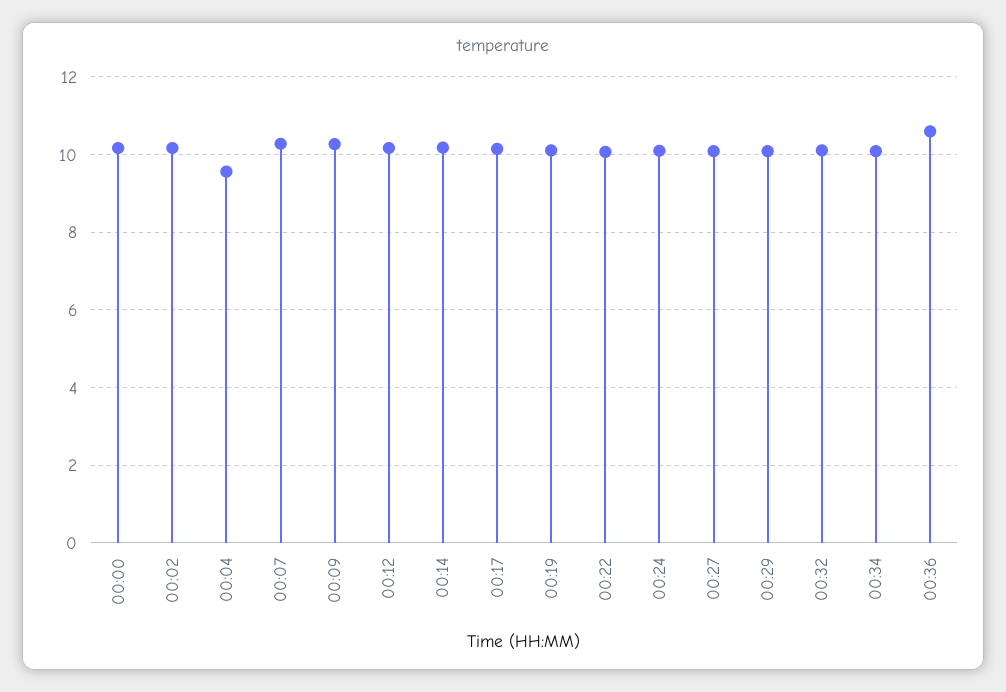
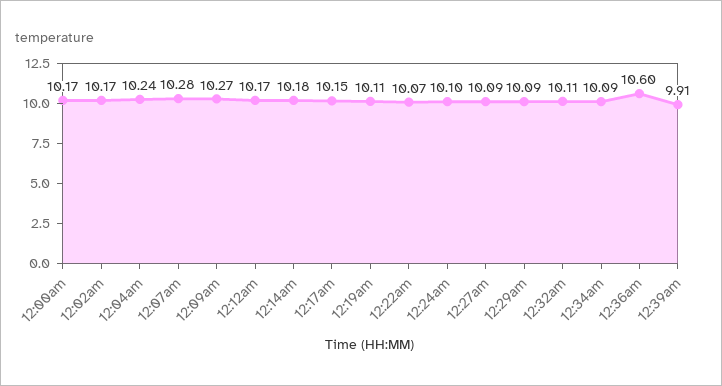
00:04: 9.6 -> 10.24
12:39am: none -> 9.91

